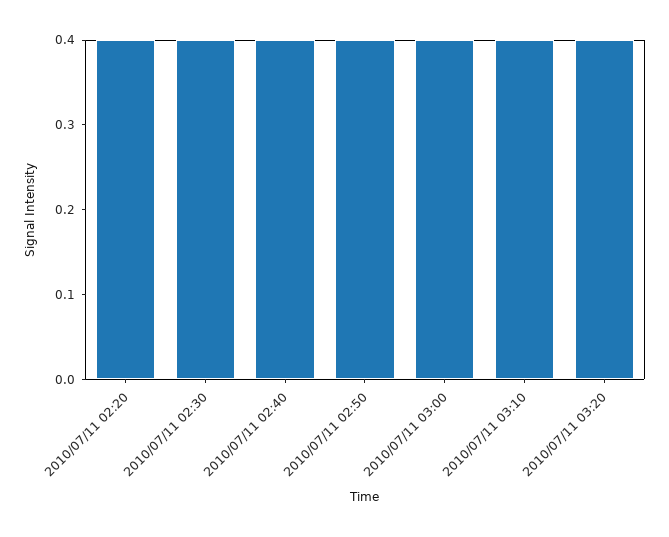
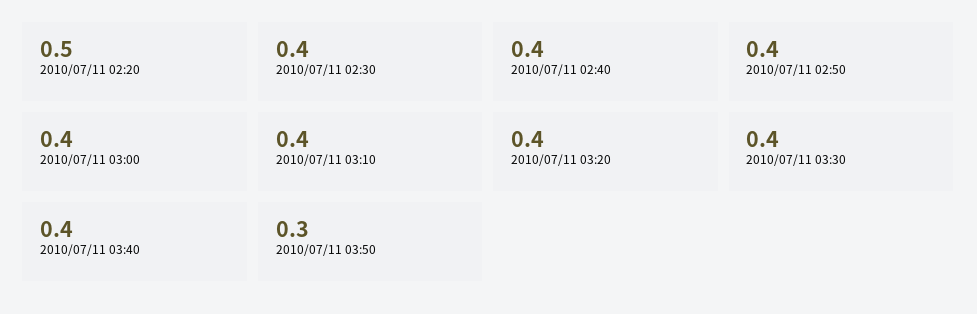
2010/07/11 02:20: 0.4 -> 0.5
2010/07/11 03:30: none -> 0.4
2010/07/11 03:40: none -> 0.4
2010/07/11 03:50: none -> 0.3

